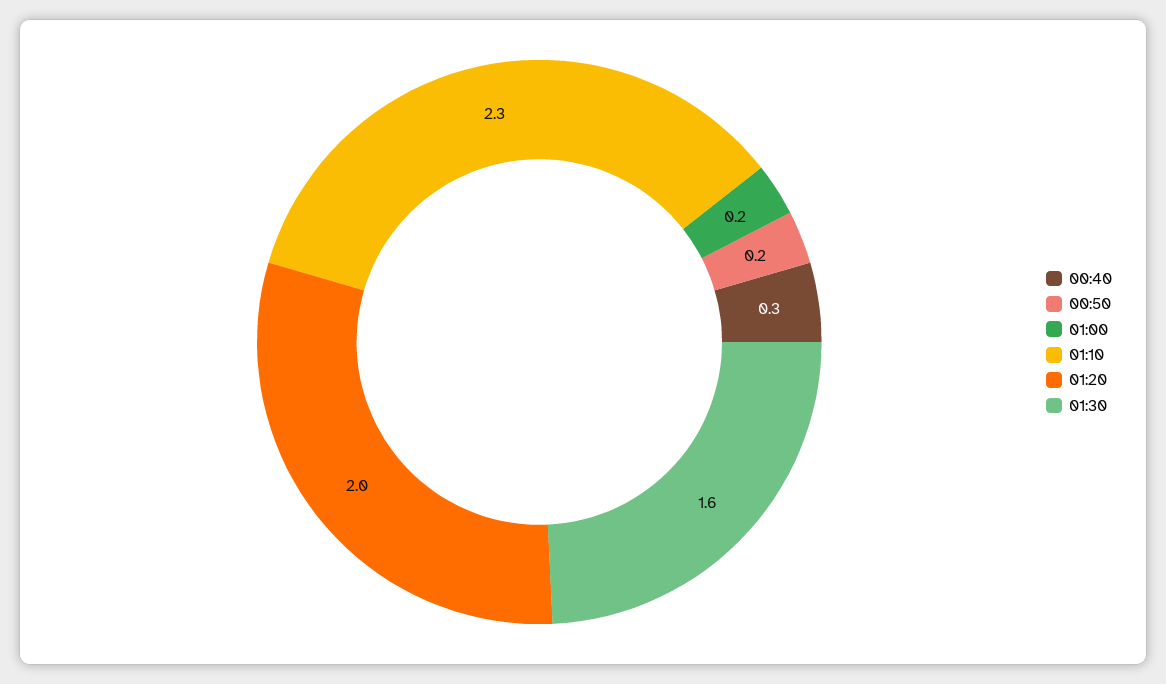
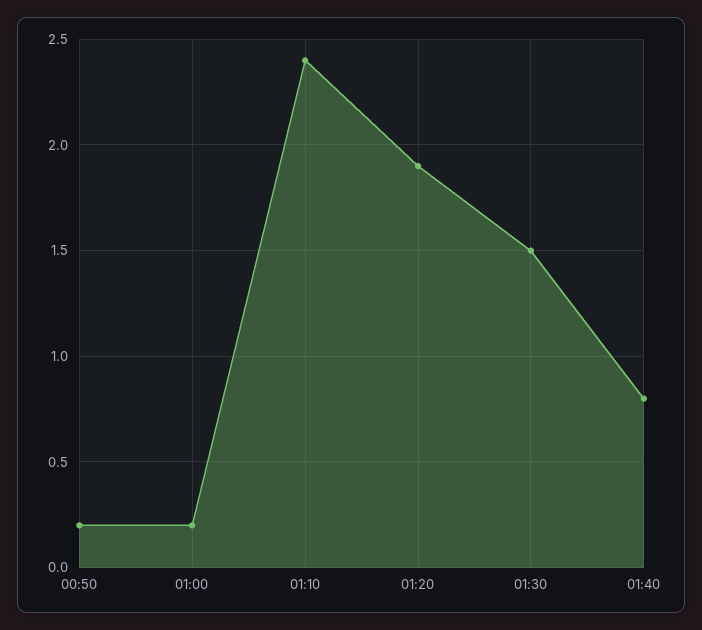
00:40: 0.3 -> none
01:10: 2.3 -> 2.4
01:20: 2 -> 1.9
01:30: 1.6 -> 1.5
01:40: none -> 0.8

